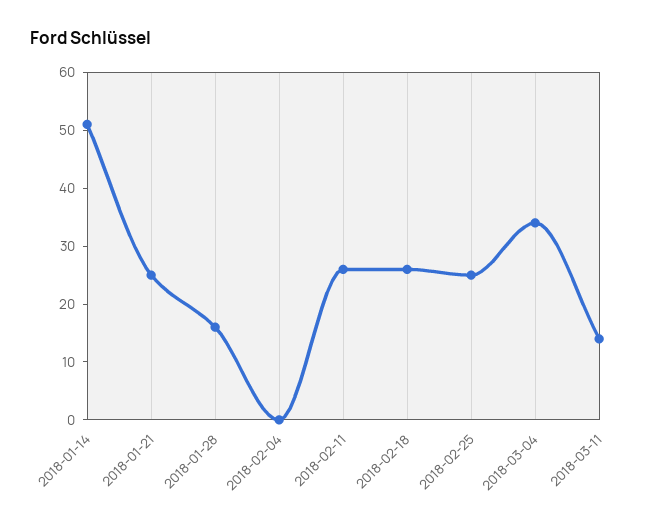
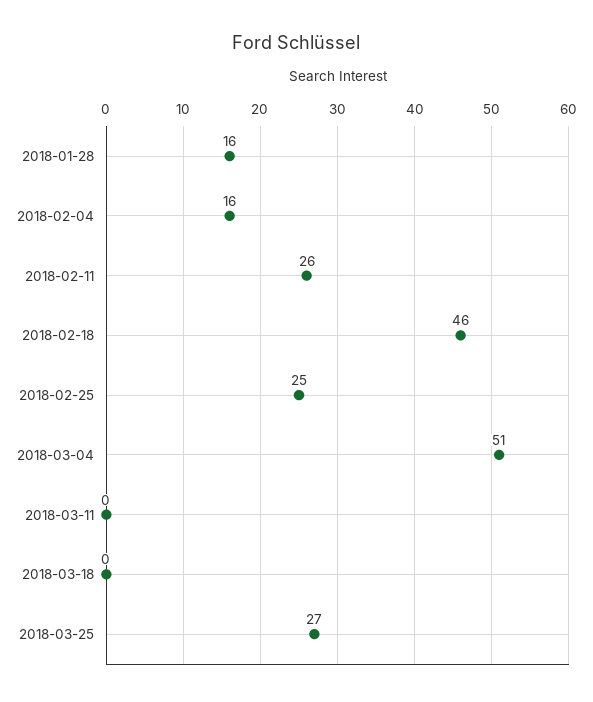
2018-01-14: 50 -> none
2018-01-21: 25 -> none
2018-02-04: 0 -> 16
2018-02-18: 25 -> 46
2018-03-04: 35 -> 51
2018-03-11: 15 -> 0
2018-03-18: none -> 0
2018-03-25: none -> 27

